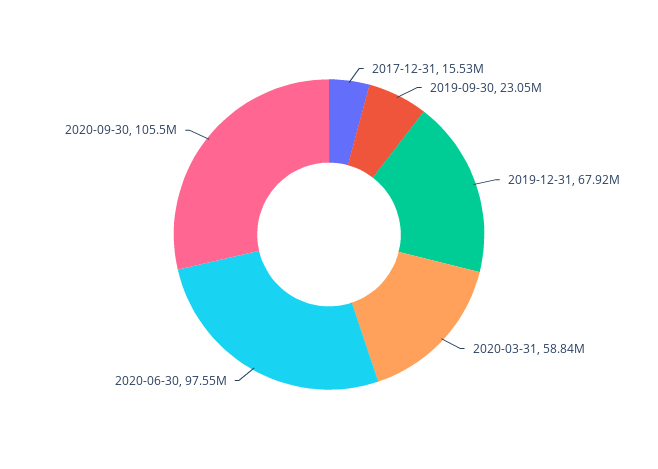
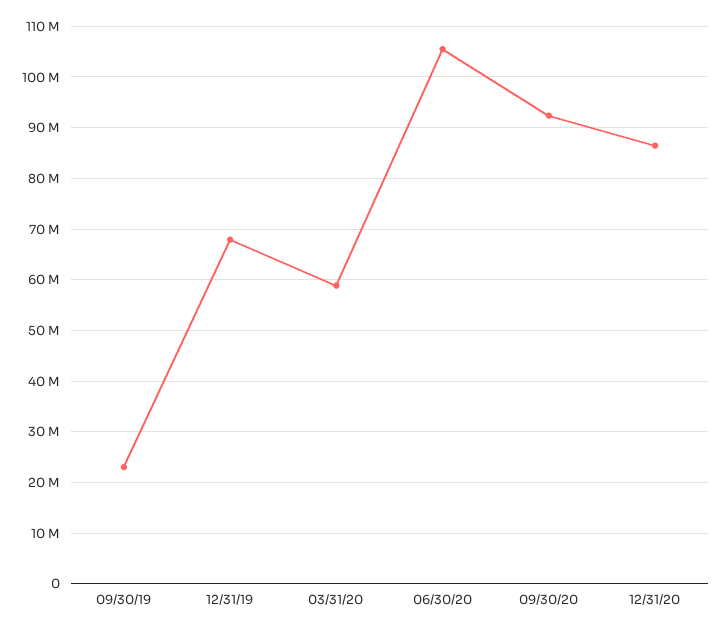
2017-12-31: 15530000 -> none
2020-06-30: 97550000 -> 106000000
2020-09-30: 105500000 -> 92000000
12/31/20: none -> 86000000

